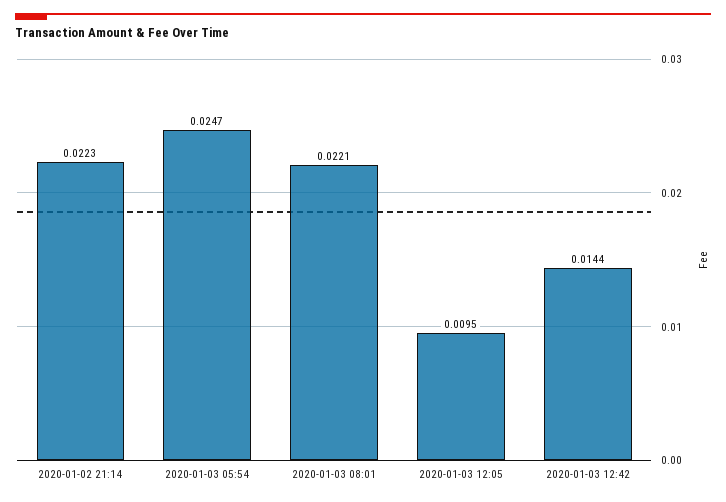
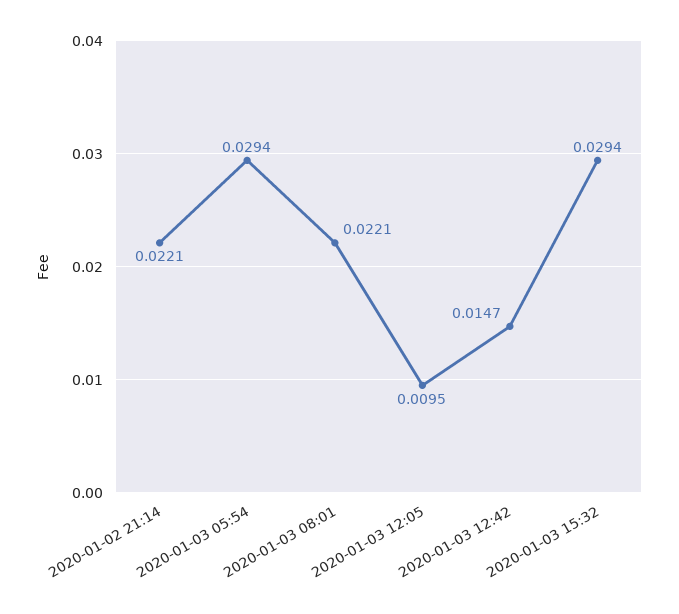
2020-01-02 21:14: 0.0223 -> 0.0221
2020-01-03 05:54: 0.0247 -> 0.0294
2020-01-03 12:42: 0.0144 -> 0.0147
2020-01-03 15:32: none -> 0.0294

